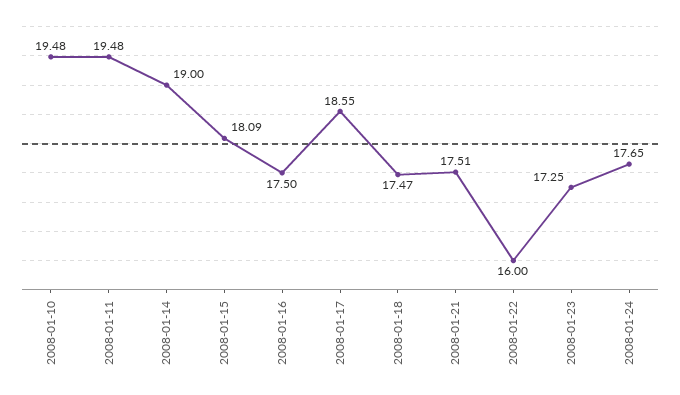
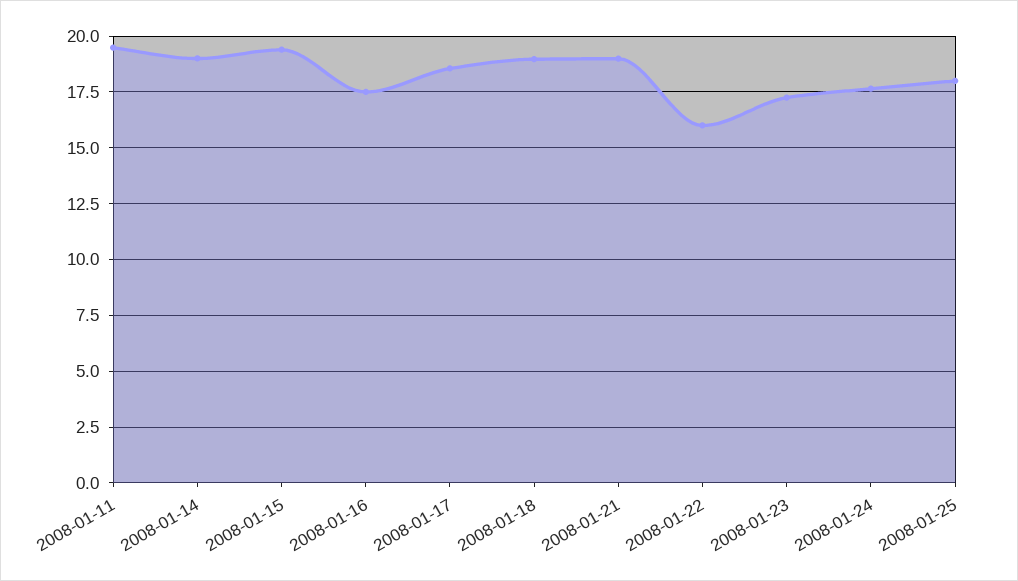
2008-01-10: 19.48 -> none
2008-01-15: 18.09 -> 19.5
2008-01-18: 17.47 -> 19
2008-01-21: 17.51 -> 19
2008-01-25: none -> 18

